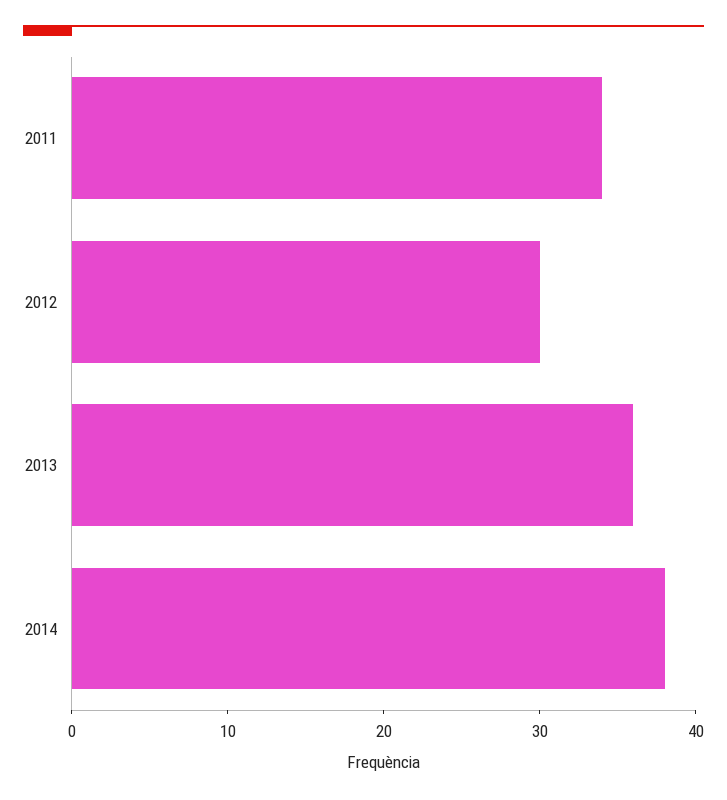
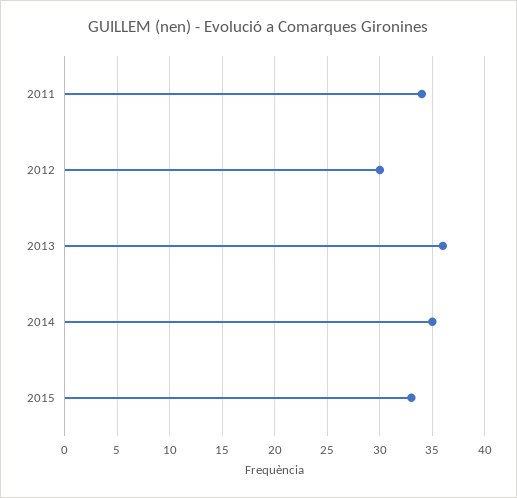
2014: 38 -> 35
2015: none -> 33

